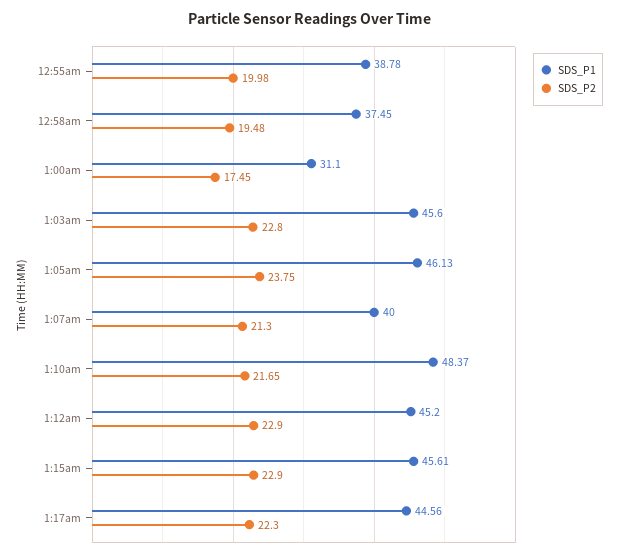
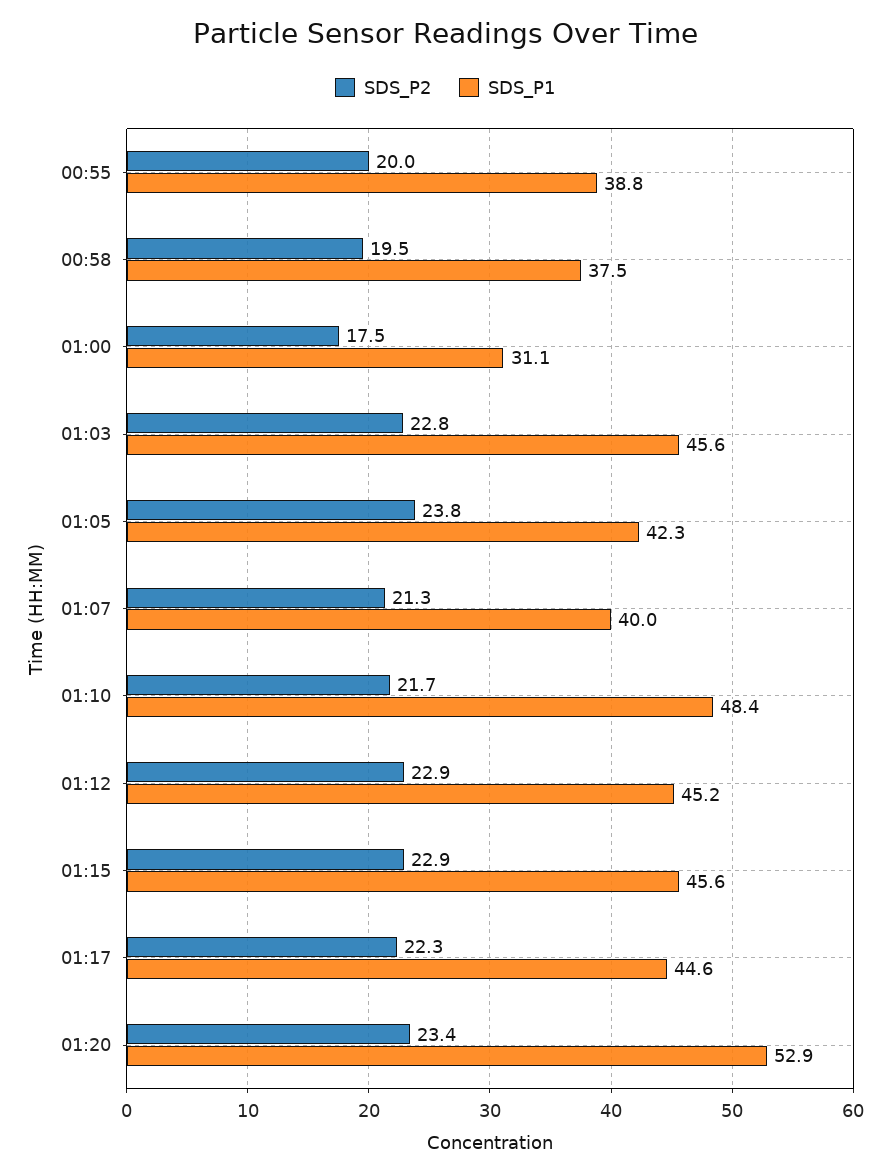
SDS_P1, 1:05am: 46.13 -> 42.3
SDS_P2, 01:20: none -> 23.4
SDS_P1, 01:20: none -> 52.9

